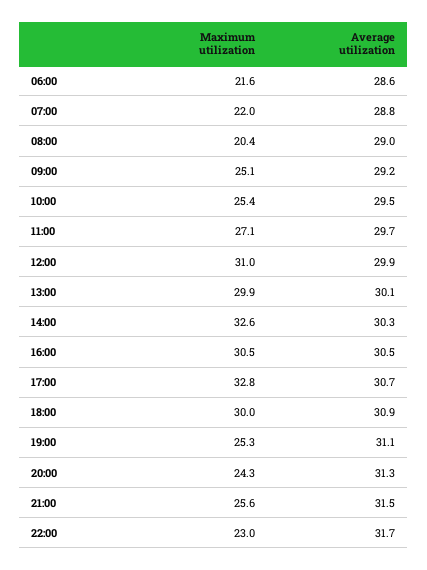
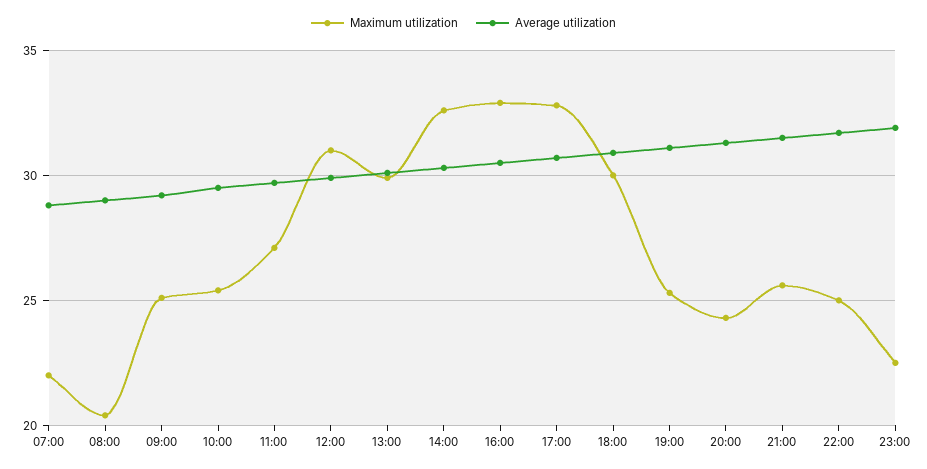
Maximum utilization, 06:00: 21.6 -> none
Average utilization, 06:00: 28.6 -> none
Maximum utilization, 16:00: 30.5 -> 33
Maximum utilization, 22:00: 23 -> 25
Maximum utilization, 23:00: none -> 22.5
Average utilization, 23:00: none -> 32

